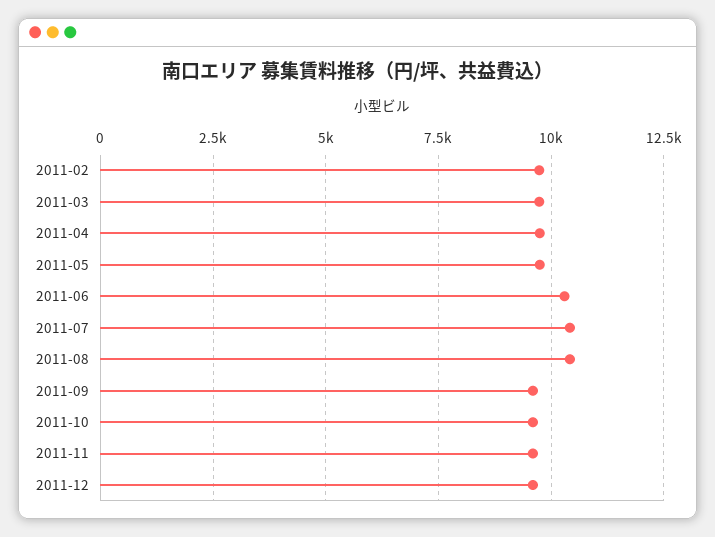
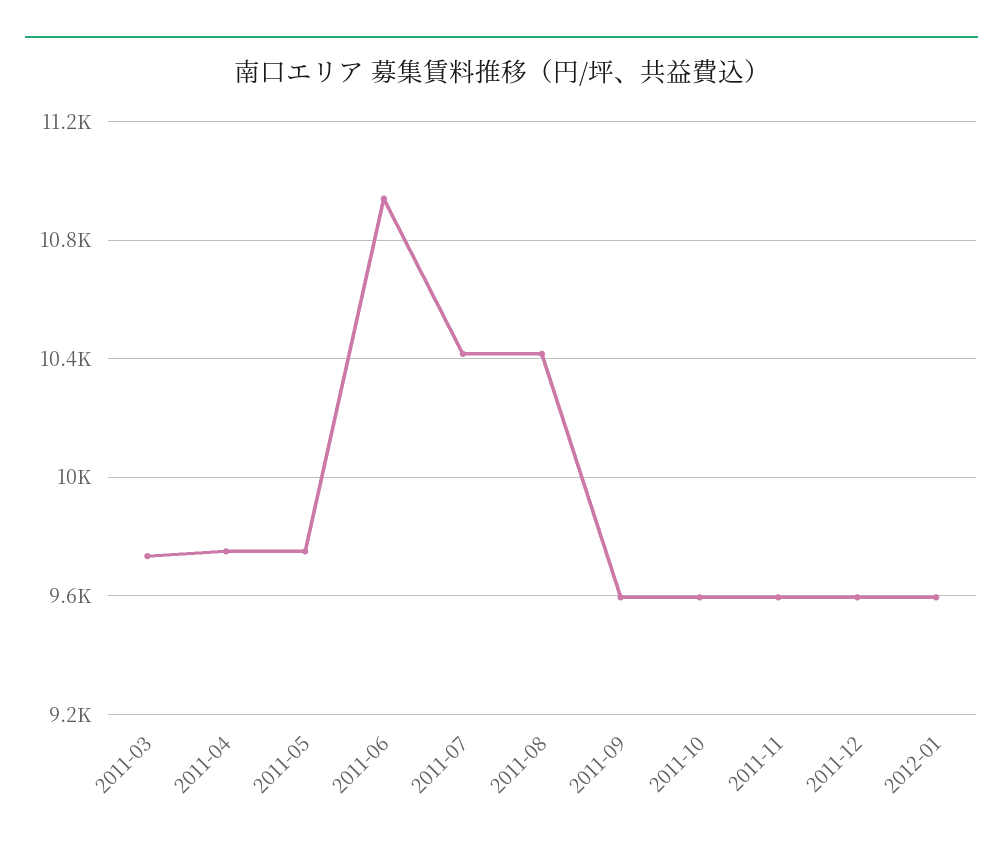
2011-02: 9750 -> none
2011-06: 10250 -> 10950
2012-01: none -> 9600

